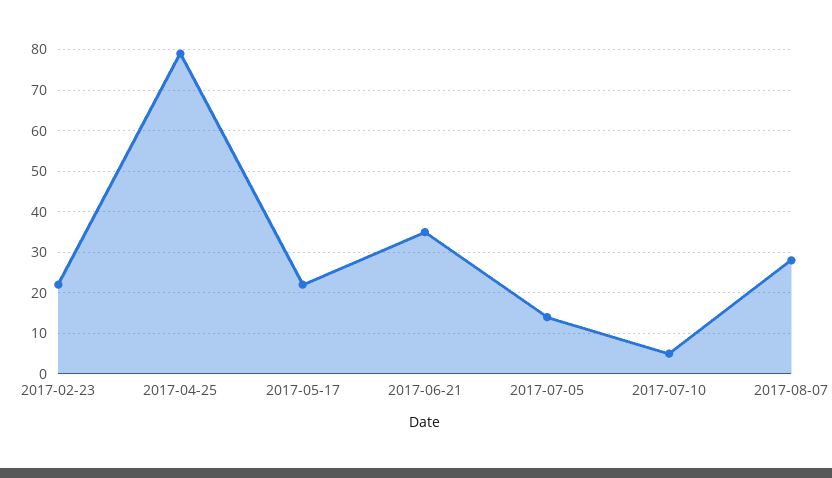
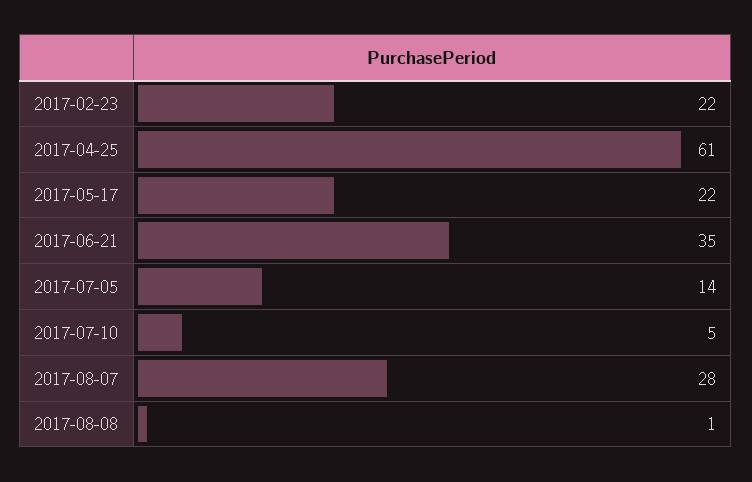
2017-04-25: 80 -> 61
2017-08-08: none -> 1

